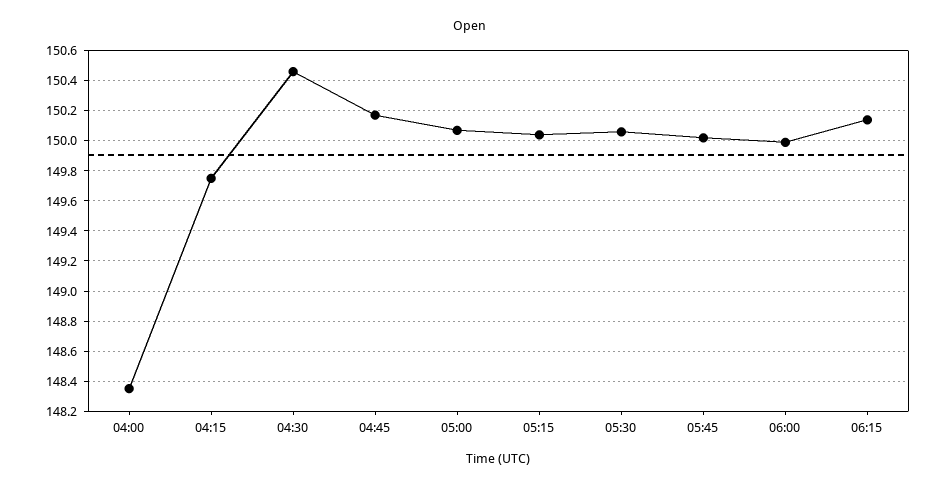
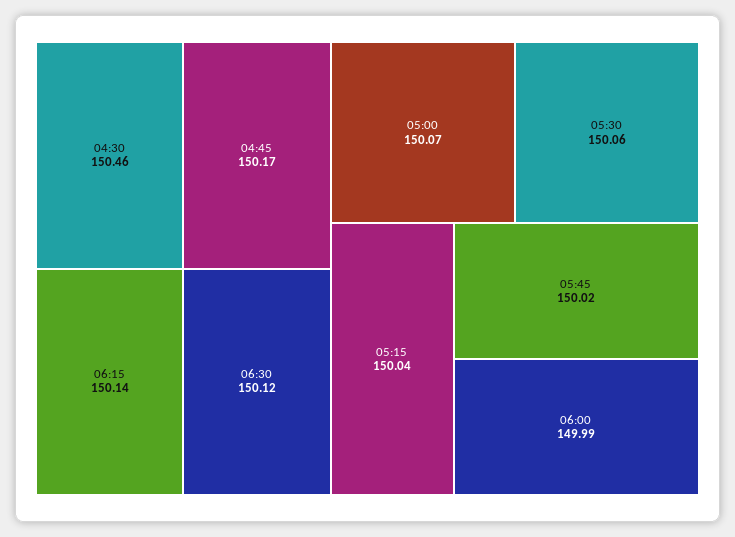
04:00: 148.35 -> none
04:15: 149.75 -> none
06:30: none -> 150.12

